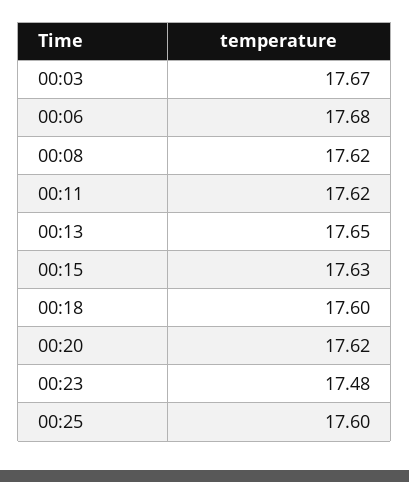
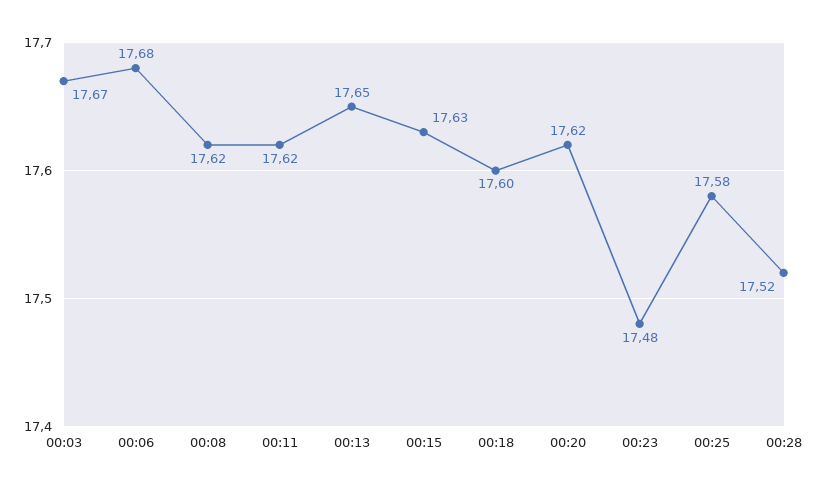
00:25: 17.6 -> 17.58
00:28: none -> 17.52

